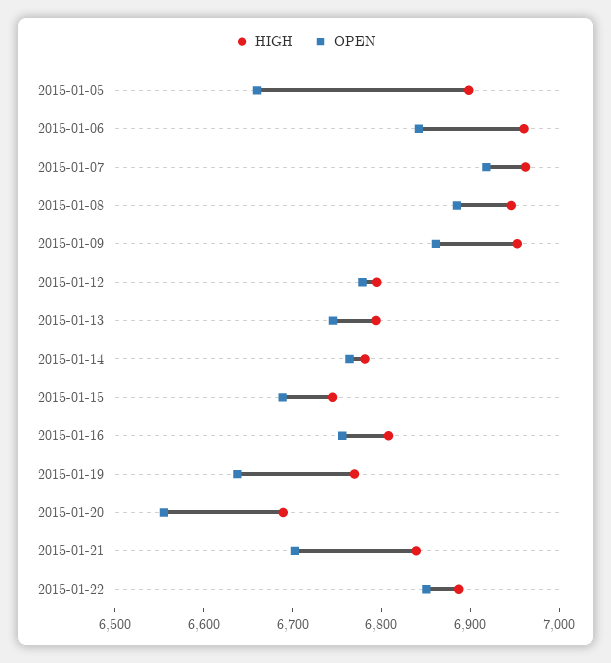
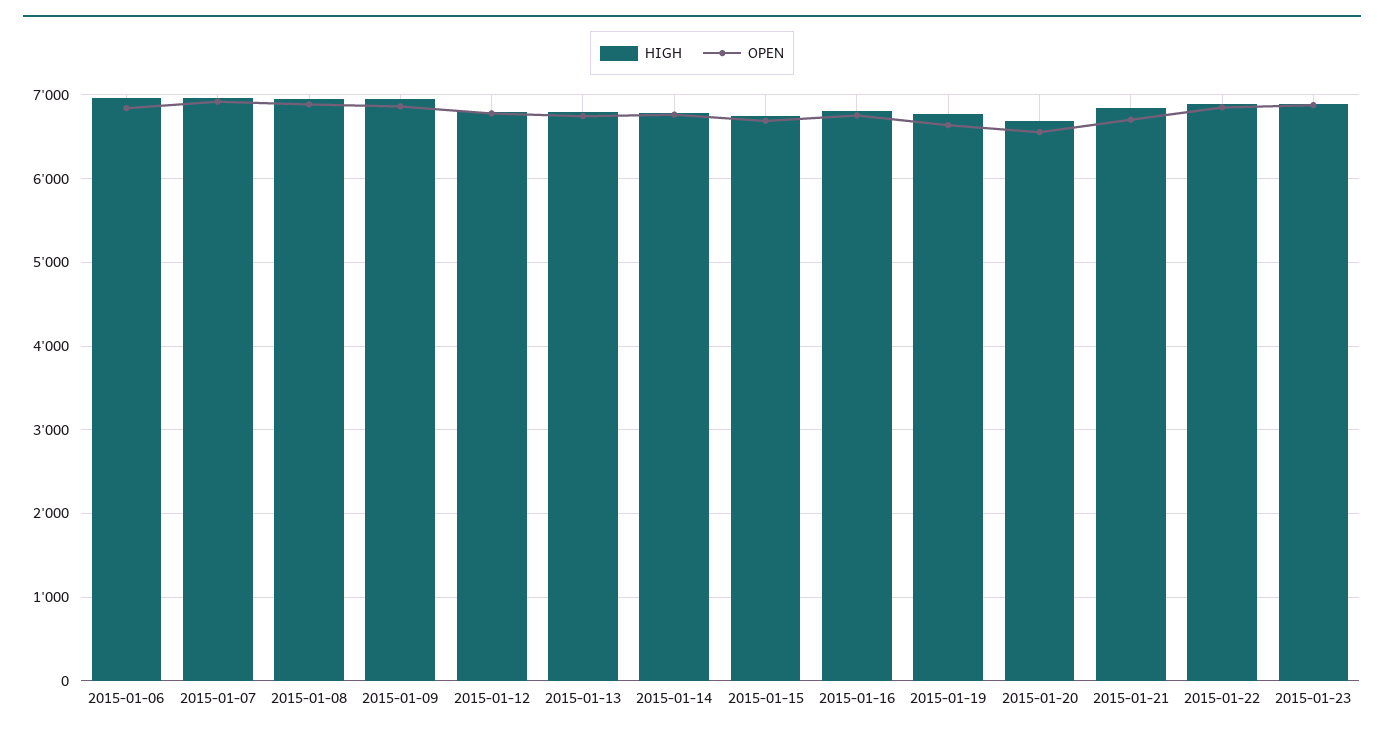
HIGH, 2015-01-05: 6900 -> none
OPEN, 2015-01-05: 6660 -> none
HIGH, 2015-01-23: none -> 6900
OPEN, 2015-01-23: none -> 6900

